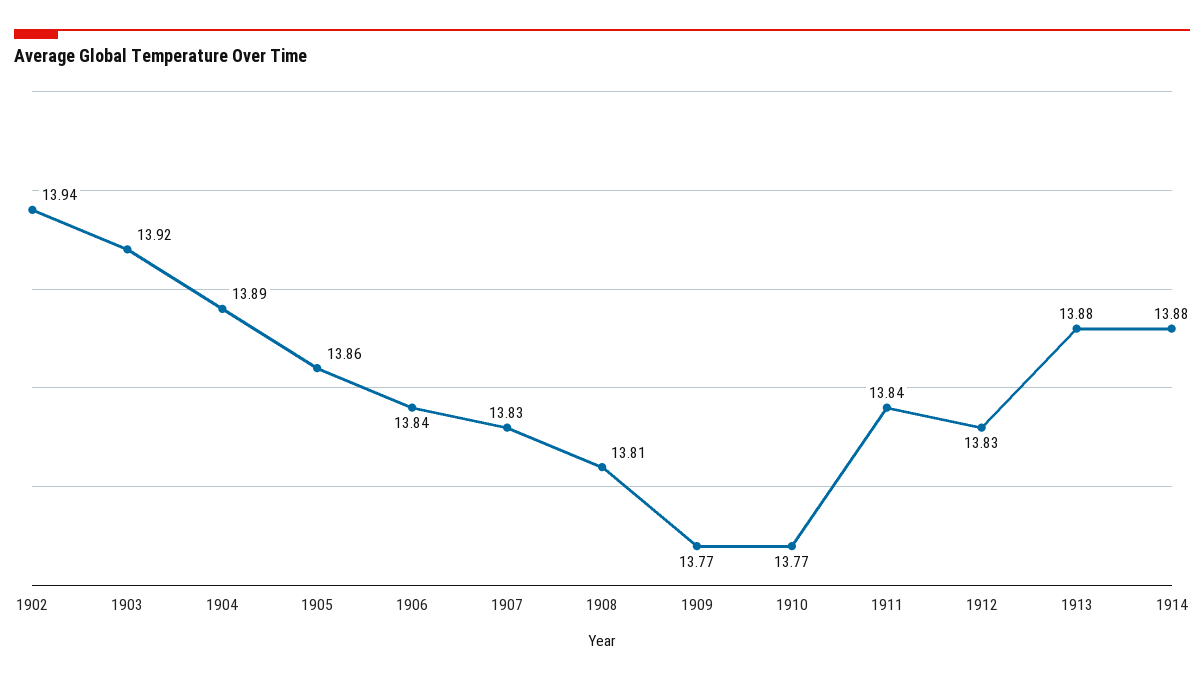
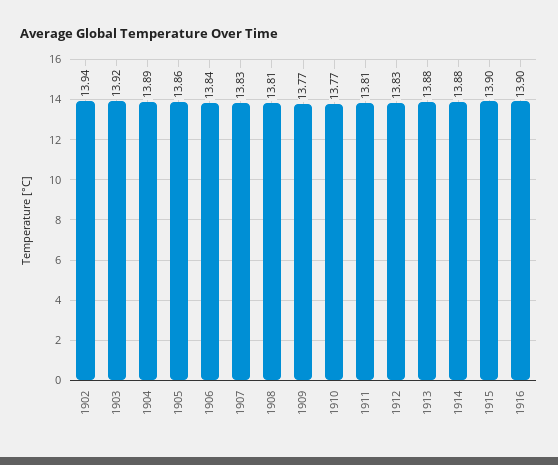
1911: 13.84 -> 13.81
1915: none -> 13.9
1916: none -> 13.9

